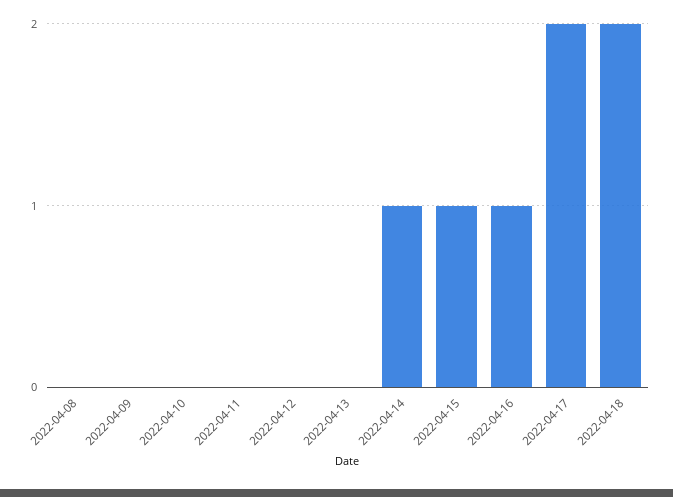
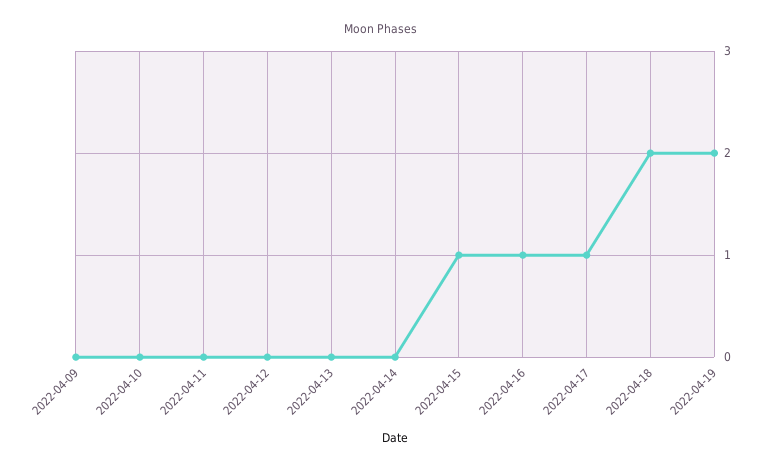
2022-04-08: 0 -> none
2022-04-14: 1 -> 0
2022-04-17: 2 -> 1
2022-04-19: none -> 2

